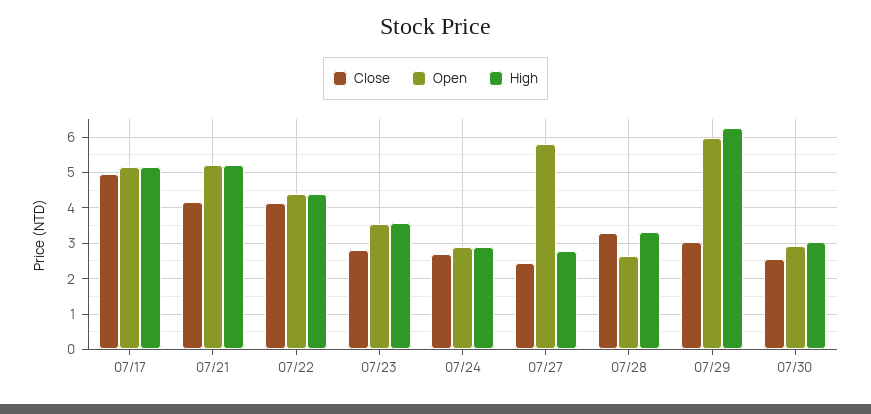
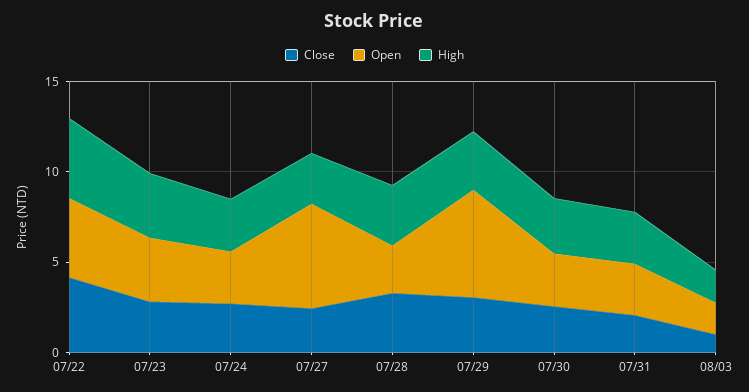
Close, 07/17: 5 -> none
Open, 07/17: 5.2 -> none
High, 07/17: 5.2 -> none
Close, 07/21: 4.2 -> none
Open, 07/21: 5.2 -> none
High, 07/21: 5.2 -> none
High, 07/29: 6.2 -> 3
Close, 07/31: none -> 2
Open, 07/31: none -> 3
High, 07/31: none -> 3
Close, 08/03: none -> 1
Open, 08/03: none -> 2
High, 08/03: none -> 2

